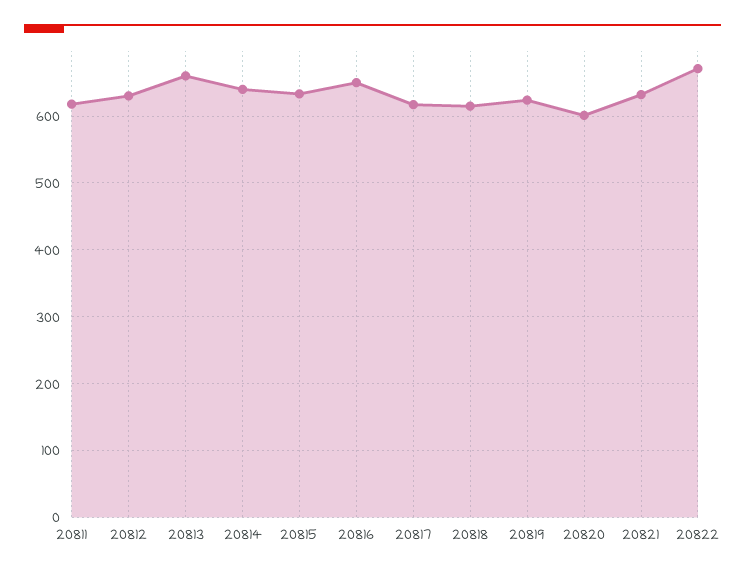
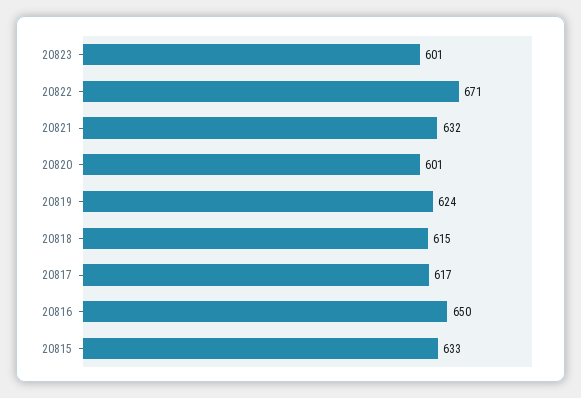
20811: 620 -> none
20812: 630 -> none
20813: 660 -> none
20814: 640 -> none
20823: none -> 601

